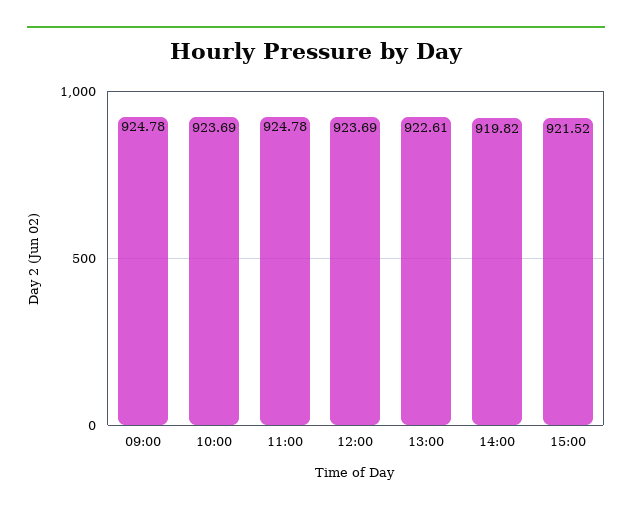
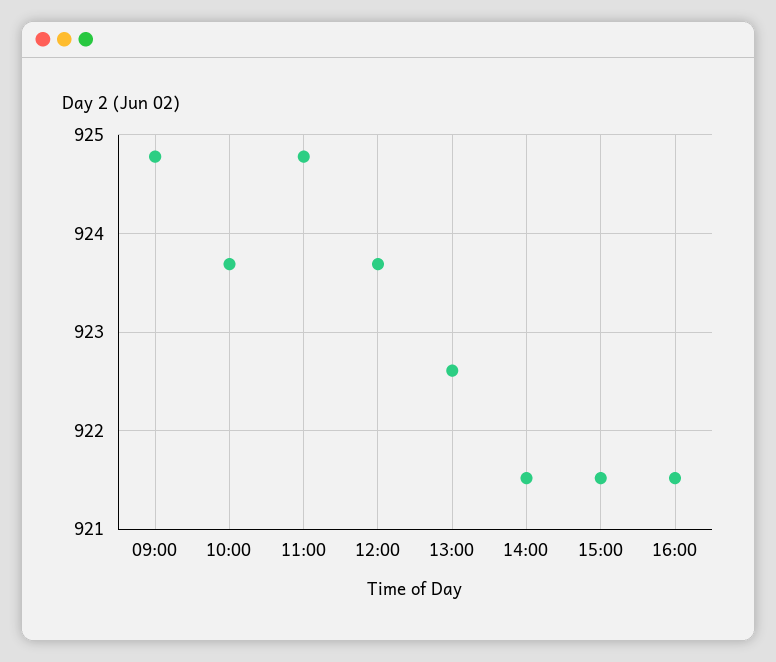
14:00: 919.82 -> 921.5
16:00: none -> 921.5

